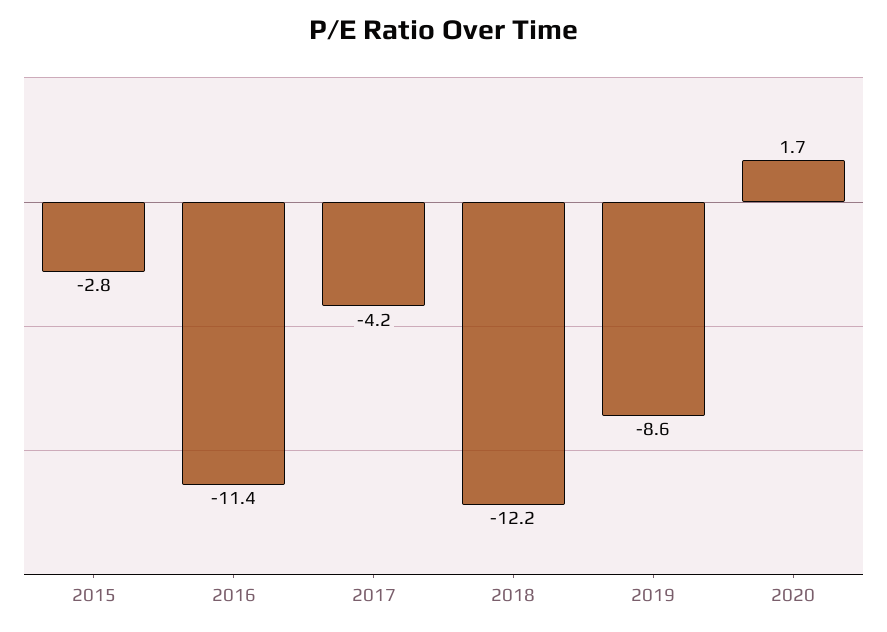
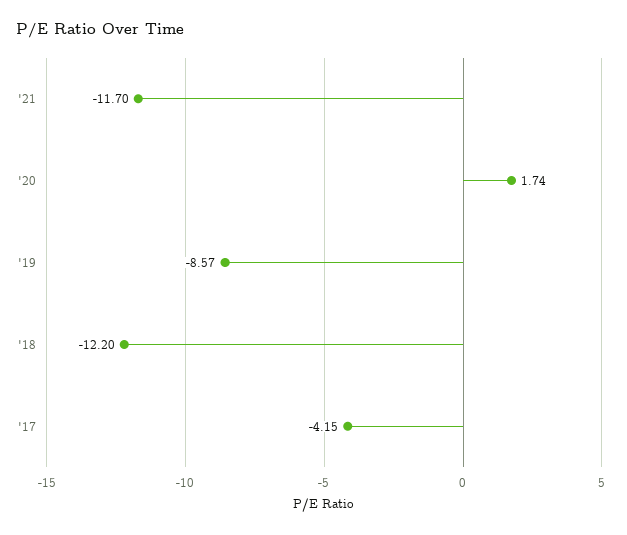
2015: -2.8 -> none
2016: -11.4 -> none
'21: none -> -11.7

